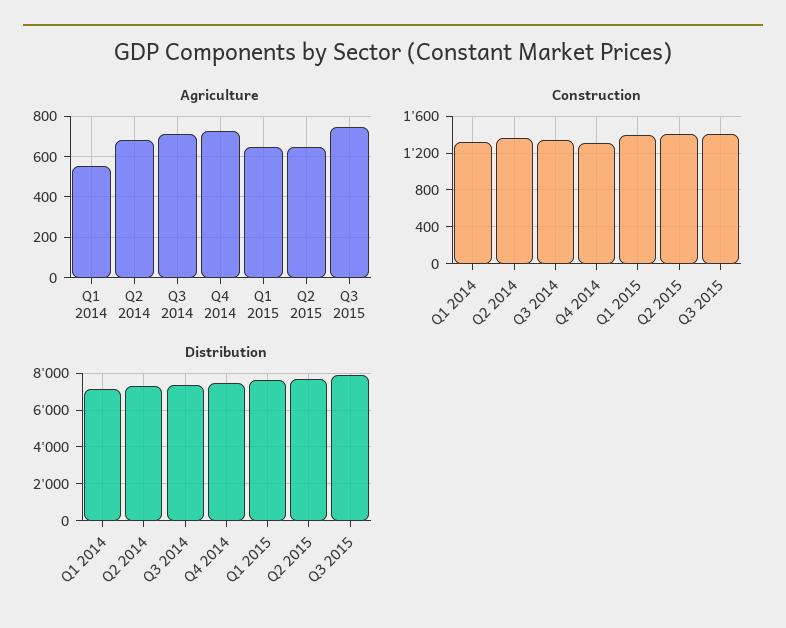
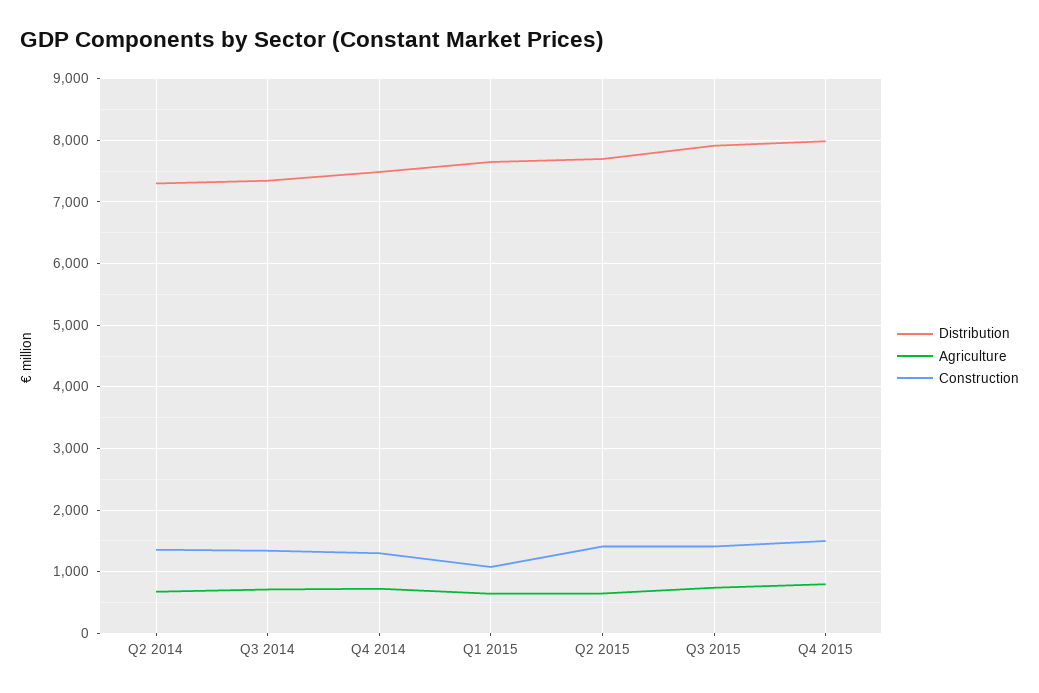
Agriculture, Q1 2014: 550 -> none
Construction, Q1 2014: 1300 -> none
Construction, Q1 2015: 1400 -> 1100
Distribution, Q1 2014: 7000 -> none
Distribution, Q4 2015: none -> 8000
Agriculture, Q4 2015: none -> 800
Construction, Q4 2015: none -> 1500

